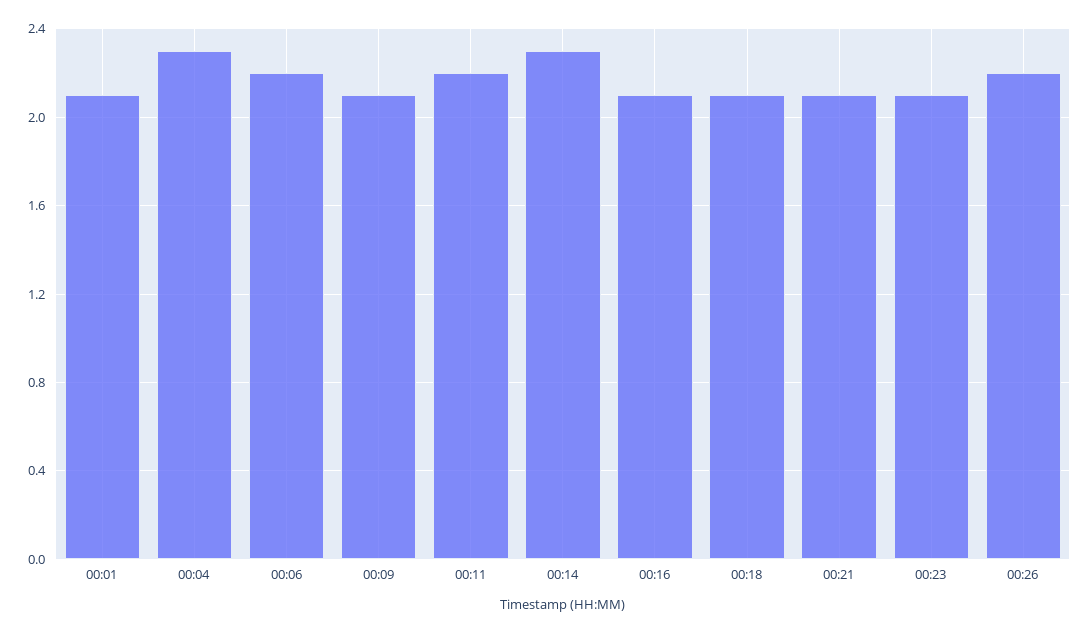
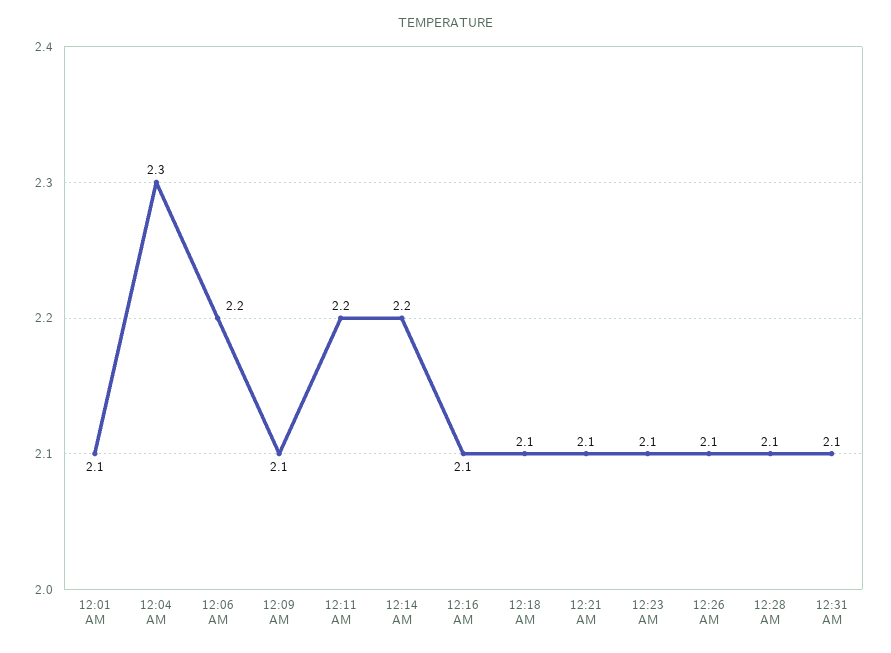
00:14: 2.3 -> 2.2
00:26: 2.2 -> 2.1
12:28 AM: none -> 2.1
12:31 AM: none -> 2.1

